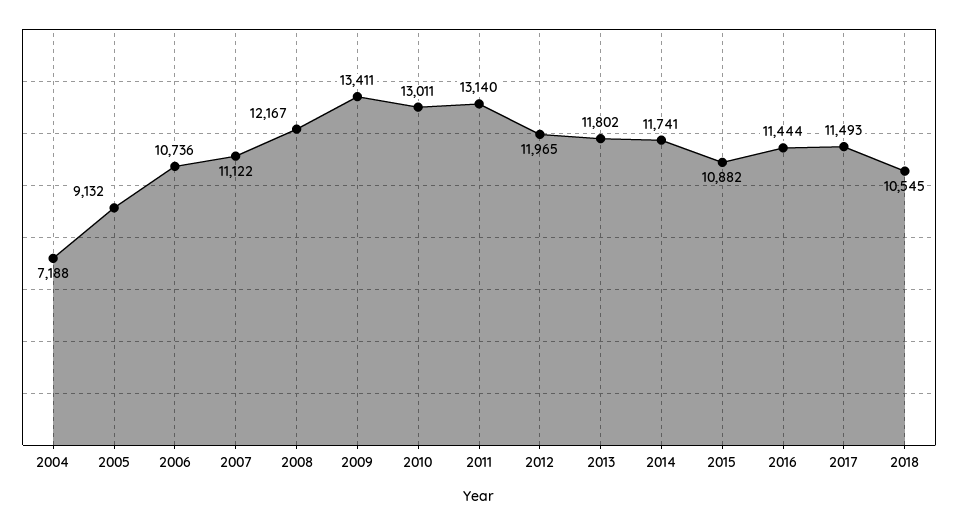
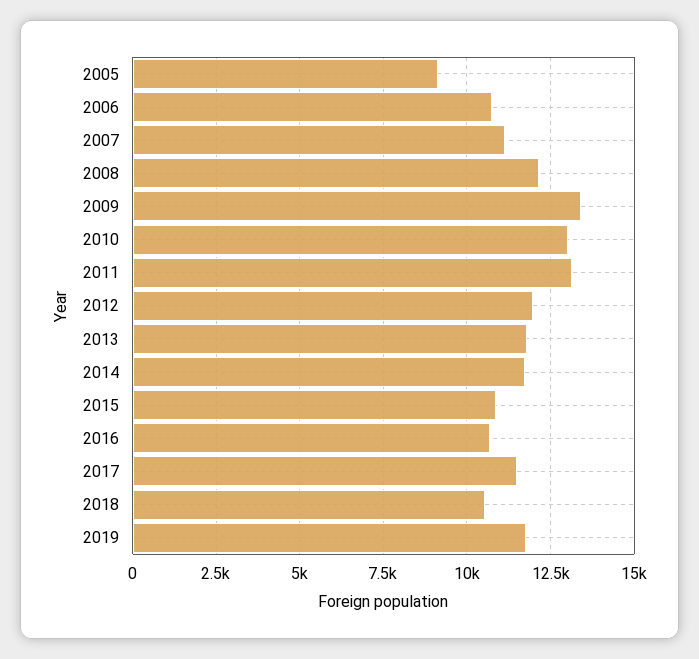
2004: 7188 -> none
2016: 11444 -> 10750
2019: none -> 11750

